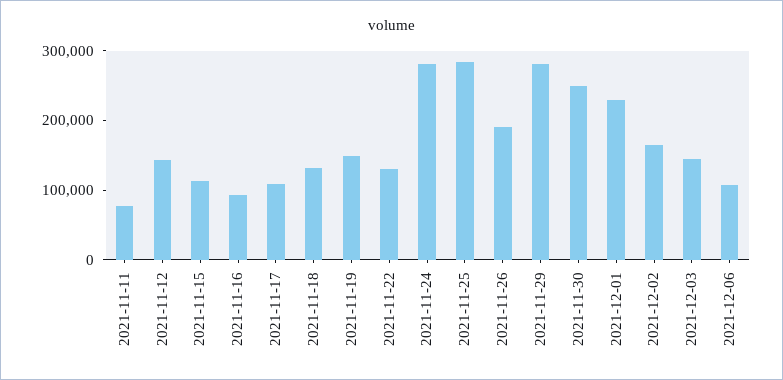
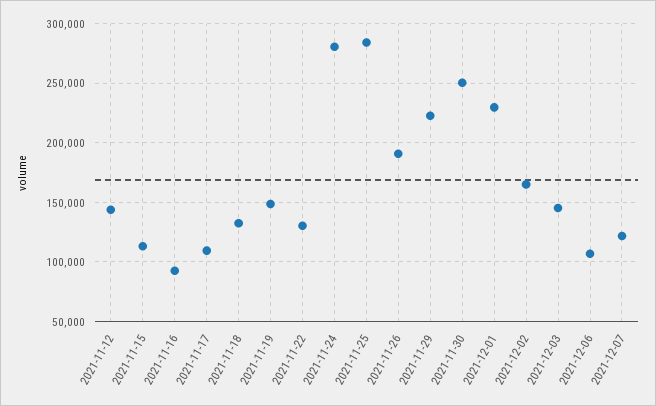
2021-11-11: 80000 -> none
2021-11-29: 280000 -> 220000
2021-12-07: none -> 120000

